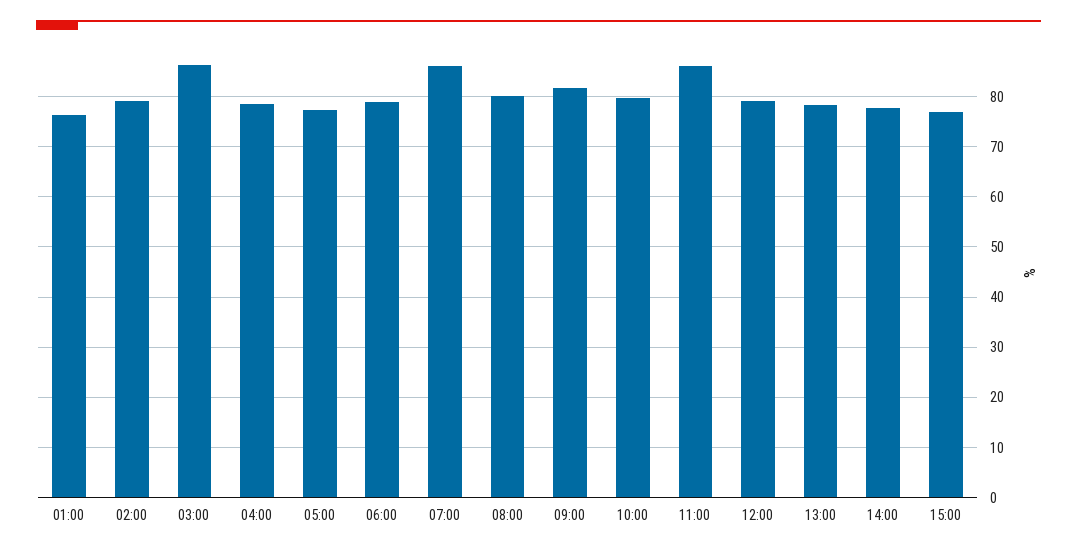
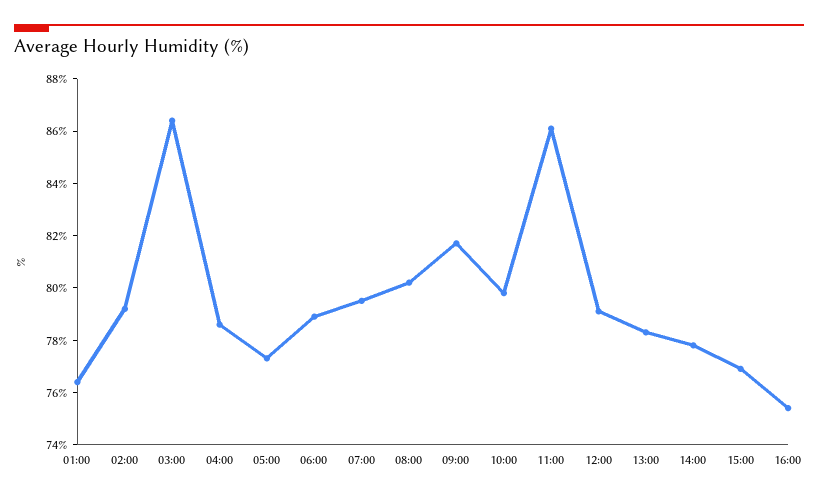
07:00: 86 -> 79.5
16:00: none -> 75.5

